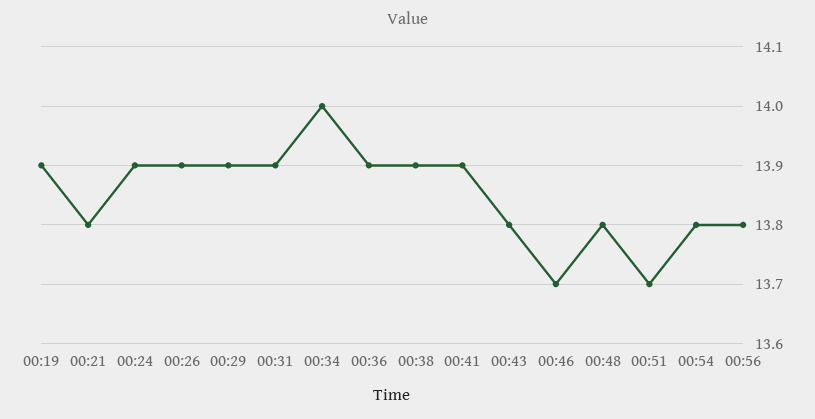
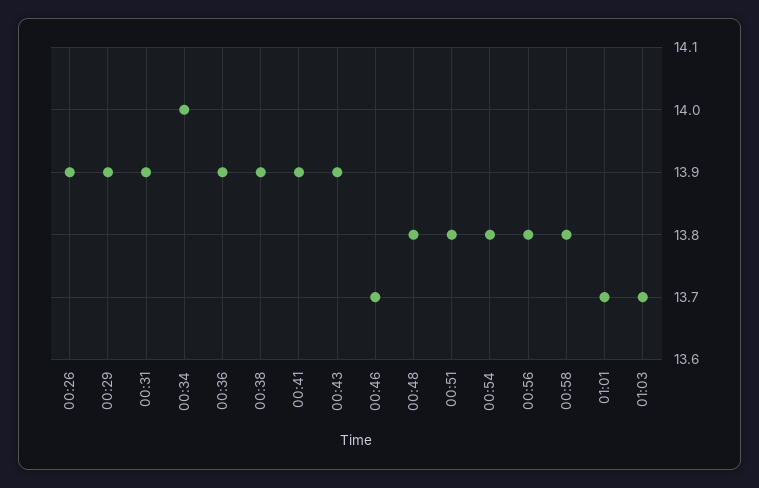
00:19: 13.9 -> none
00:21: 13.8 -> none
00:24: 13.9 -> none
00:43: 13.8 -> 13.9
00:51: 13.7 -> 13.8
00:58: none -> 13.8
01:01: none -> 13.7
01:03: none -> 13.7

